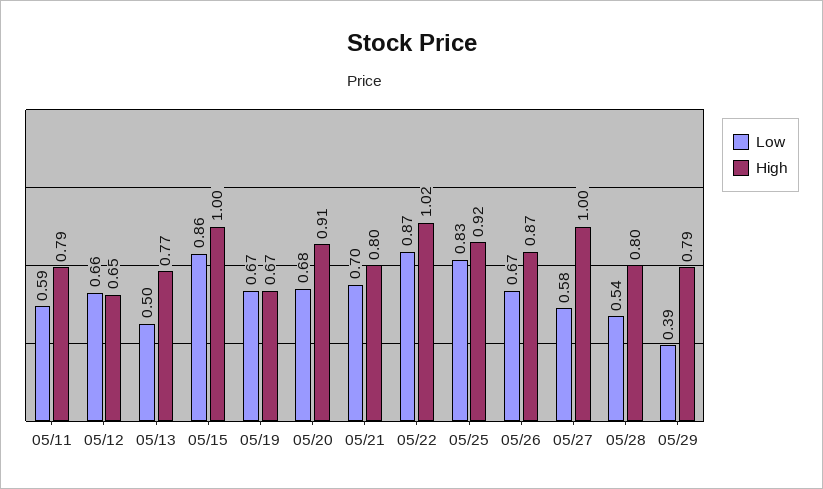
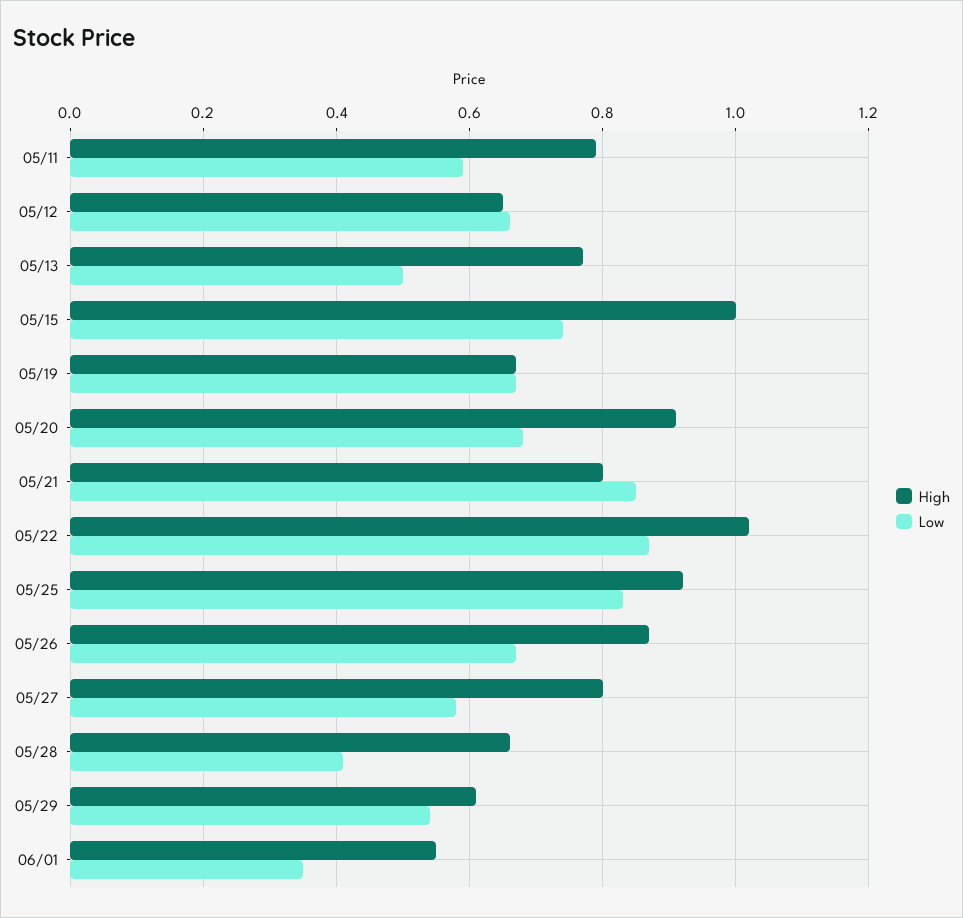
Low, 05/15: 0.86 -> 0.75
Low, 05/21: 0.7 -> 0.85
High, 05/27: 1 -> 0.8
Low, 05/28: 0.54 -> 0.4
High, 05/28: 0.8 -> 0.65
Low, 05/29: 0.39 -> 0.55
High, 05/29: 0.79 -> 0.6
High, 06/01: none -> 0.55
Low, 06/01: none -> 0.35

